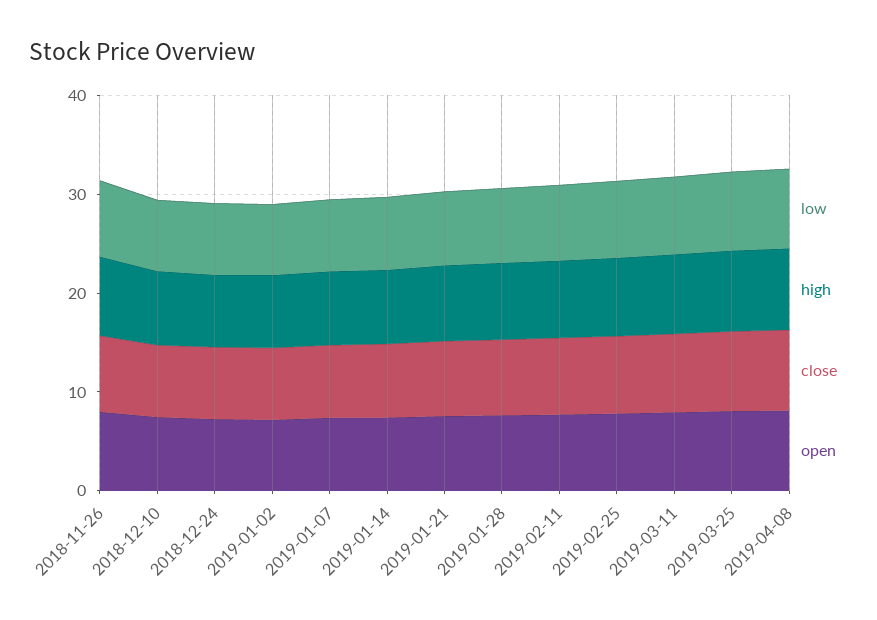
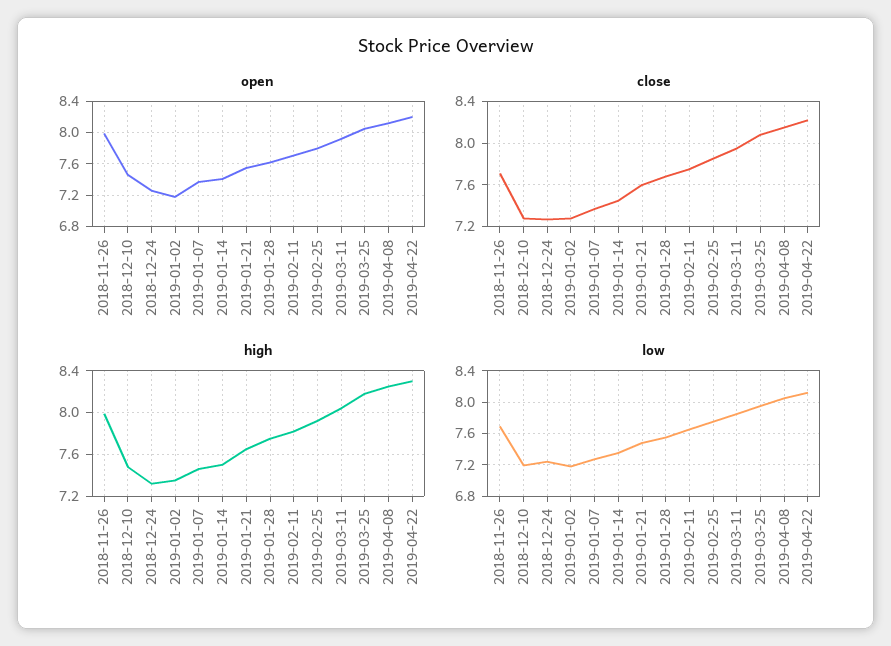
open, 2019-04-22: none -> 8.2
close, 2019-04-22: none -> 8.2
high, 2019-04-22: none -> 8.3
low, 2019-04-22: none -> 8.1

